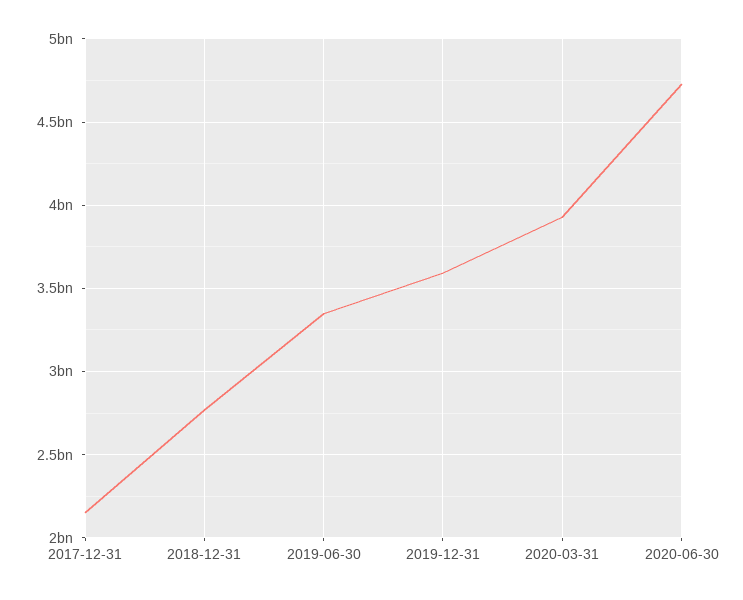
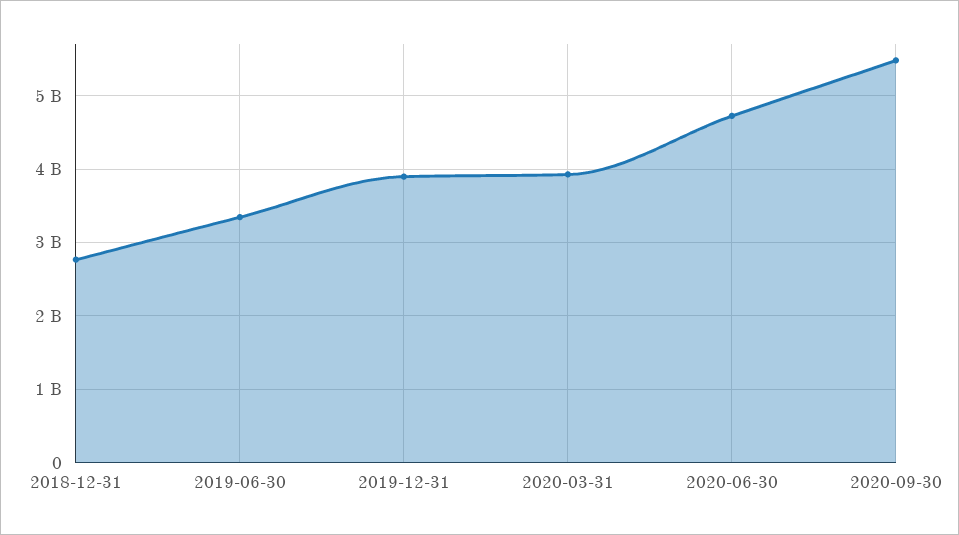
2017-12-31: 2150000000 -> none
2019-12-31: 3600000000 -> 3900000000
2020-09-30: none -> 5500000000

